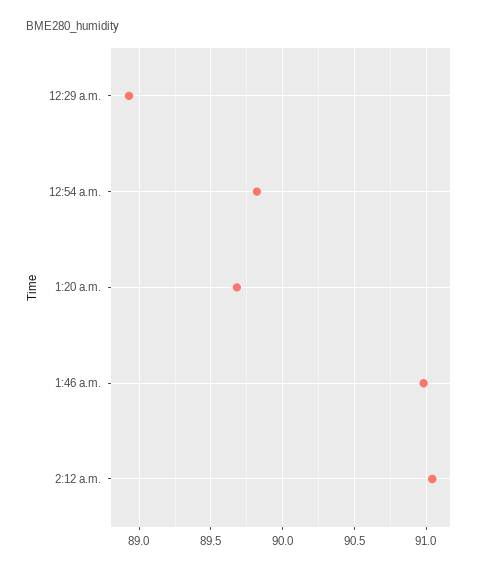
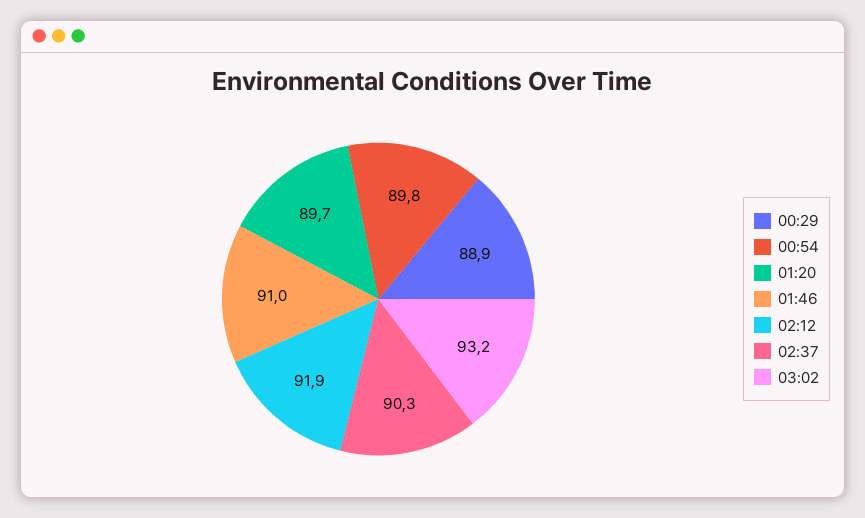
2:12 a.m.: 91.05 -> 91.9
02:37: none -> 90.3
03:02: none -> 93.2

